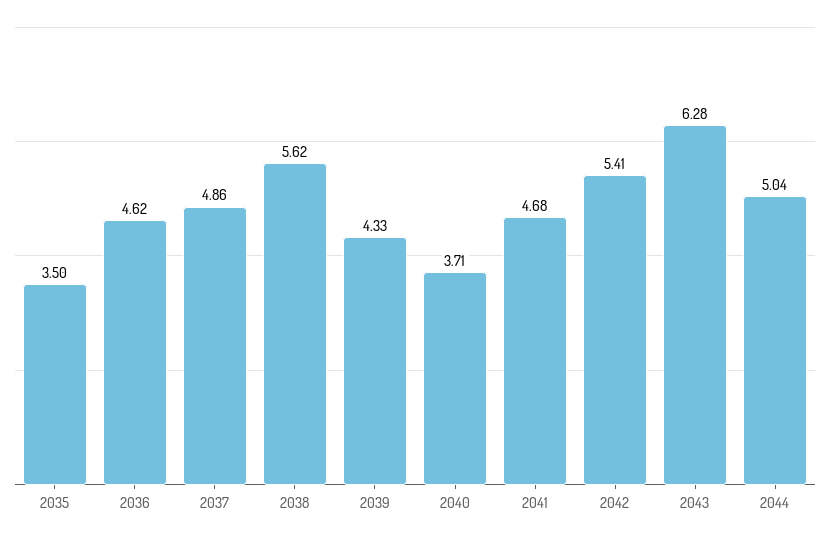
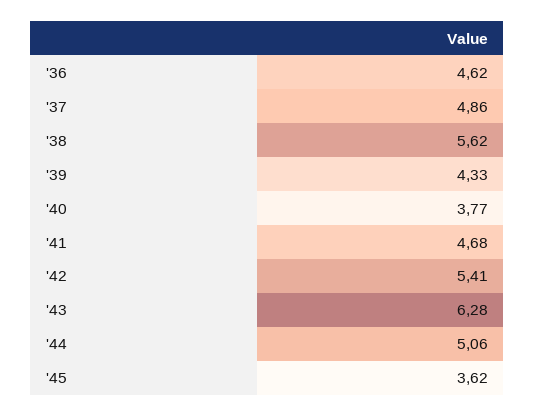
2035: 3.5 -> none
2040: 3.71 -> 3.77
2044: 5.04 -> 5.06
'45: none -> 3.62

